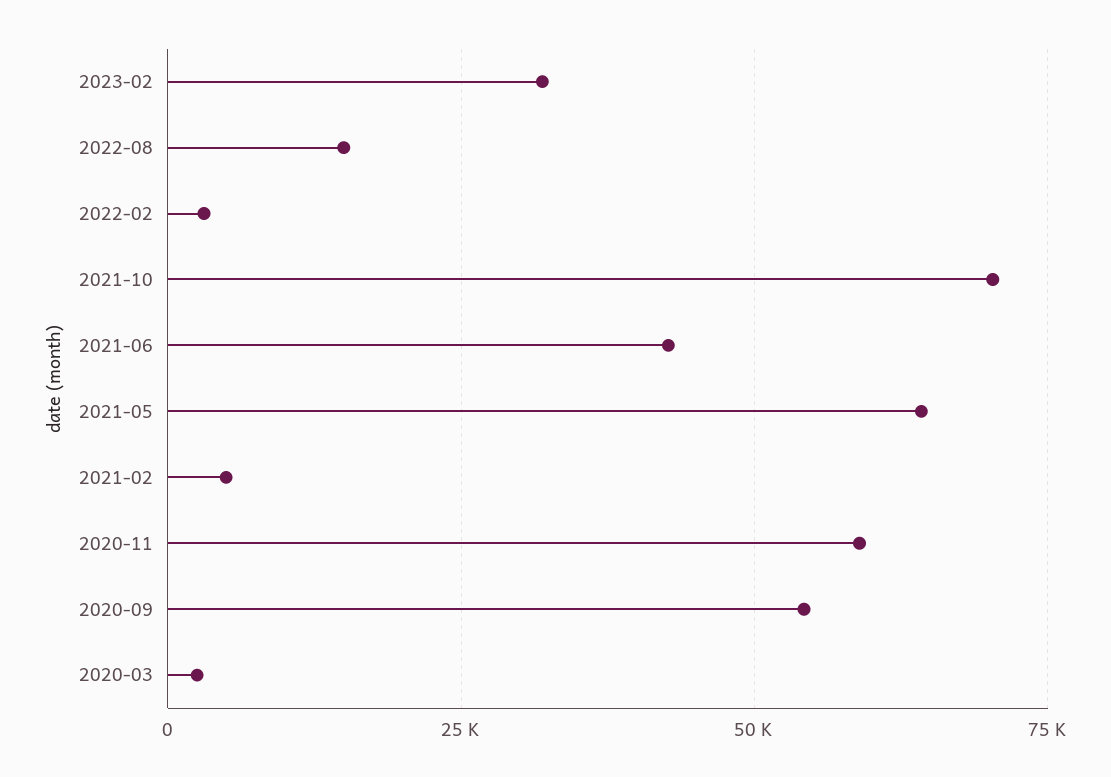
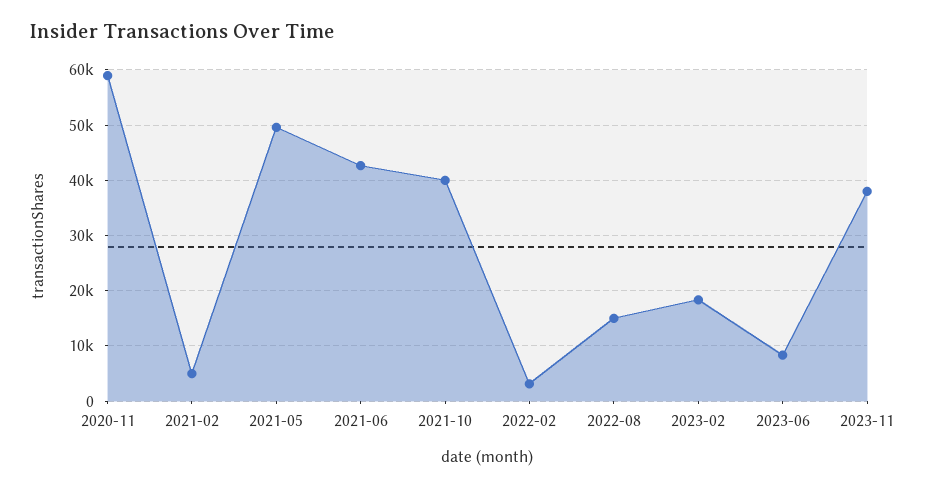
2023-02: 32500 -> 18000
2021-10: 70000 -> 40000
2021-05: 65000 -> 50000
2020-09: 55000 -> none
2020-03: 2500 -> none
2023-06: none -> 8000
2023-11: none -> 38000

